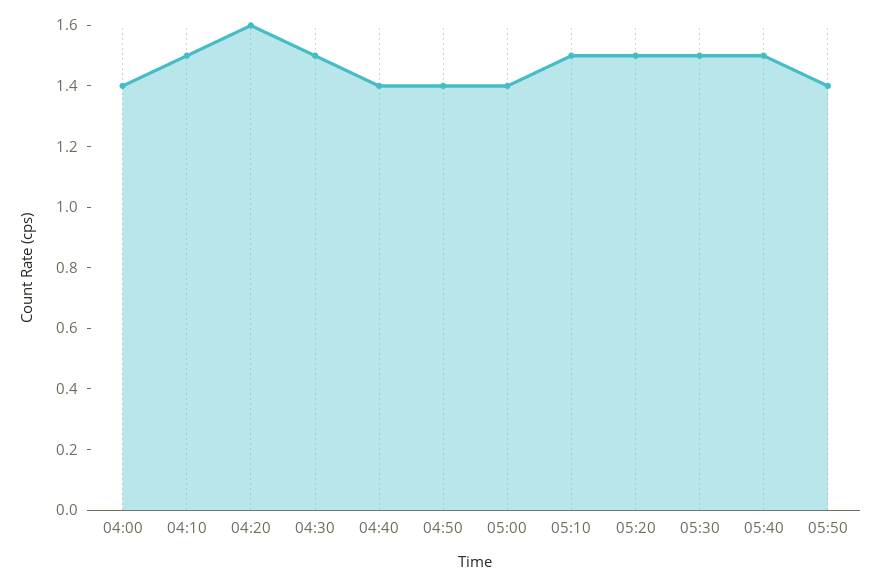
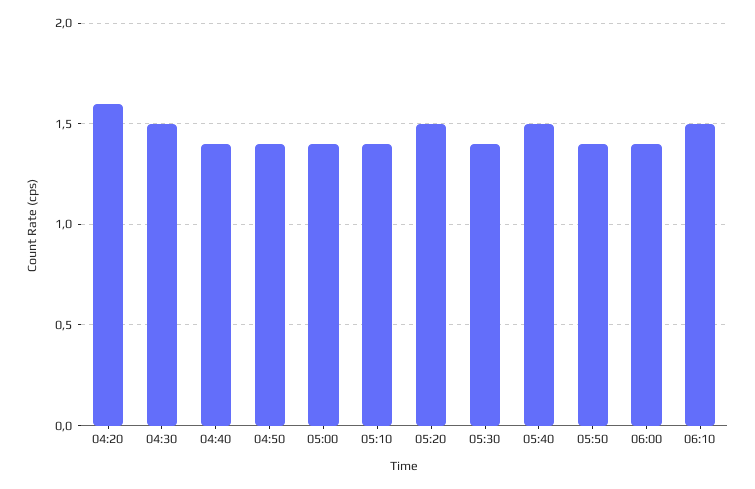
04:00: 1.4 -> none
04:10: 1.5 -> none
05:10: 1.5 -> 1.4
05:30: 1.5 -> 1.4
06:00: none -> 1.4
06:10: none -> 1.5

